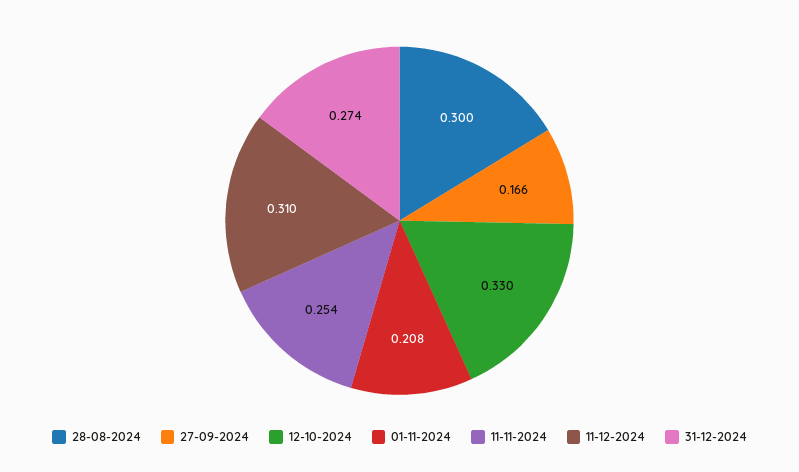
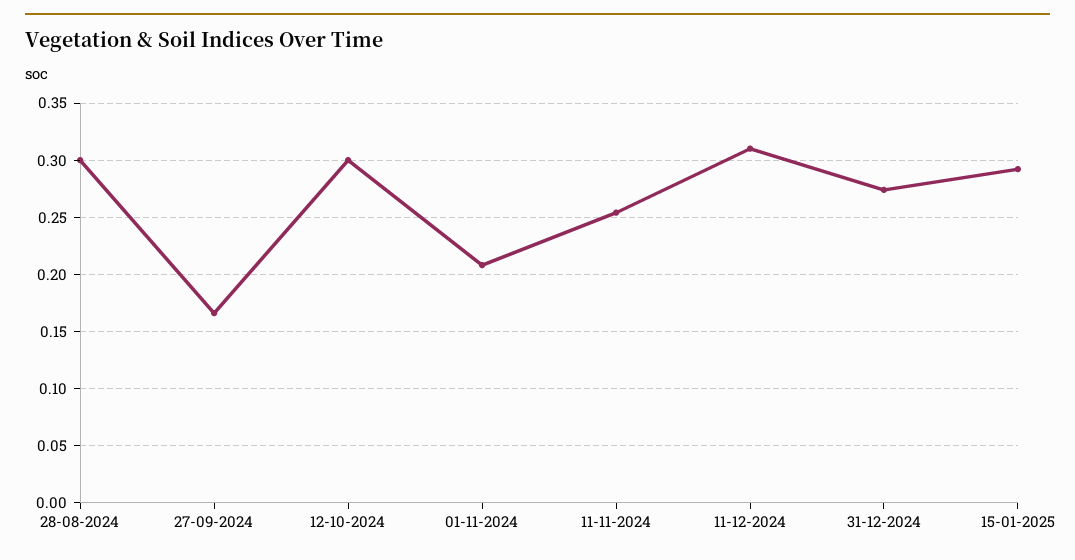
12-10-2024: 0.33 -> 0.3
15-01-2025: none -> 0.29

